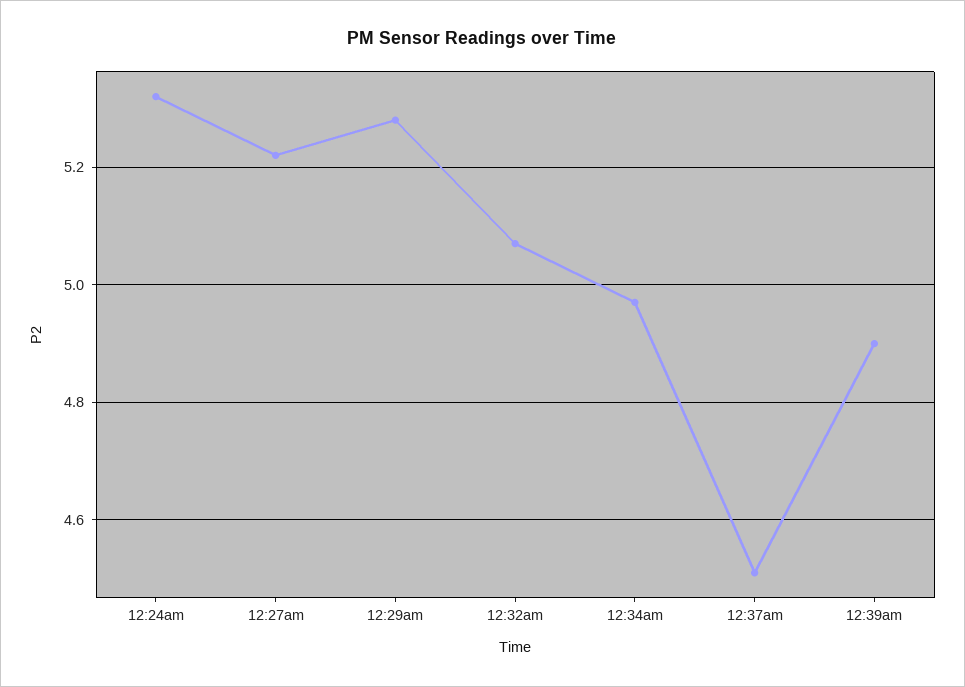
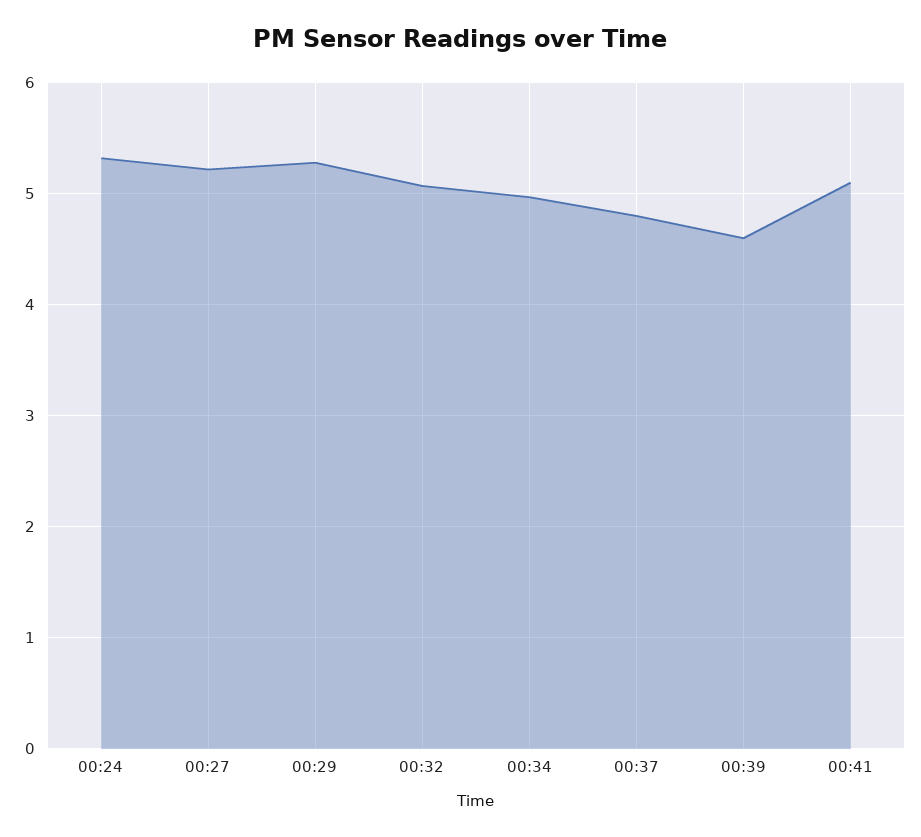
12:37am: 4.5 -> 4.8
12:39am: 4.9 -> 4.6
00:41: none -> 5.1

